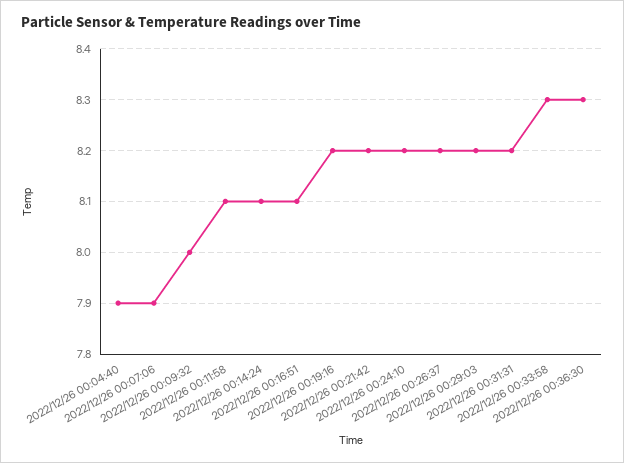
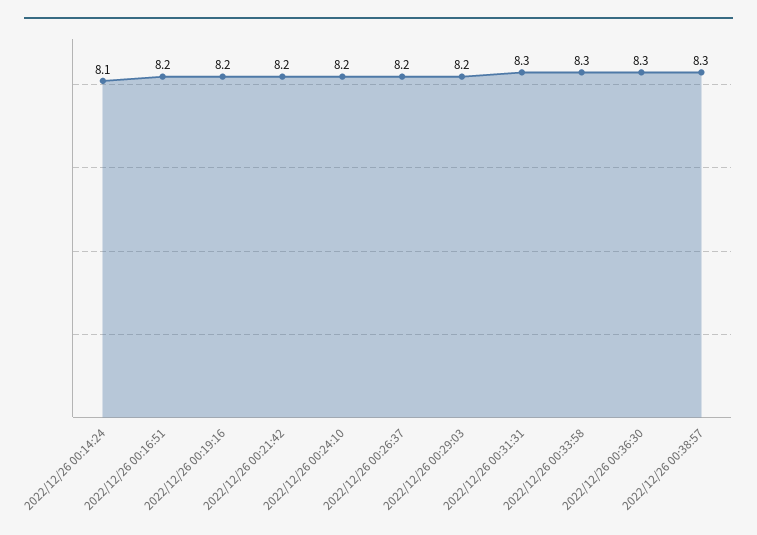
2022/12/26 00:04:40: 7.9 -> none
2022/12/26 00:07:06: 7.9 -> none
2022/12/26 00:09:32: 8 -> none
2022/12/26 00:11:58: 8.1 -> none
2022/12/26 00:16:51: 8.1 -> 8.2
2022/12/26 00:31:31: 8.2 -> 8.3
2022/12/26 00:38:57: none -> 8.3

